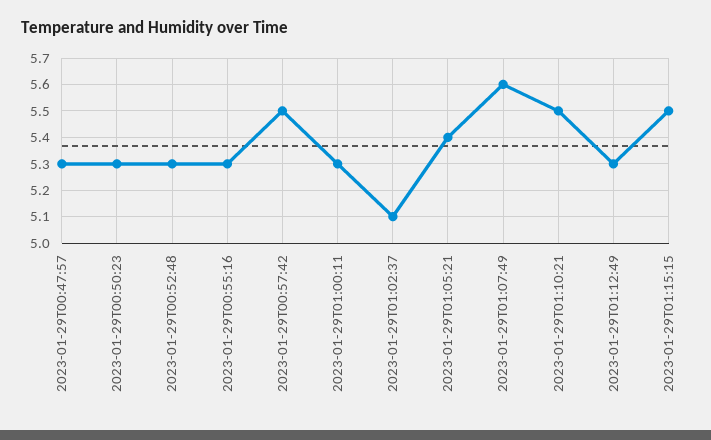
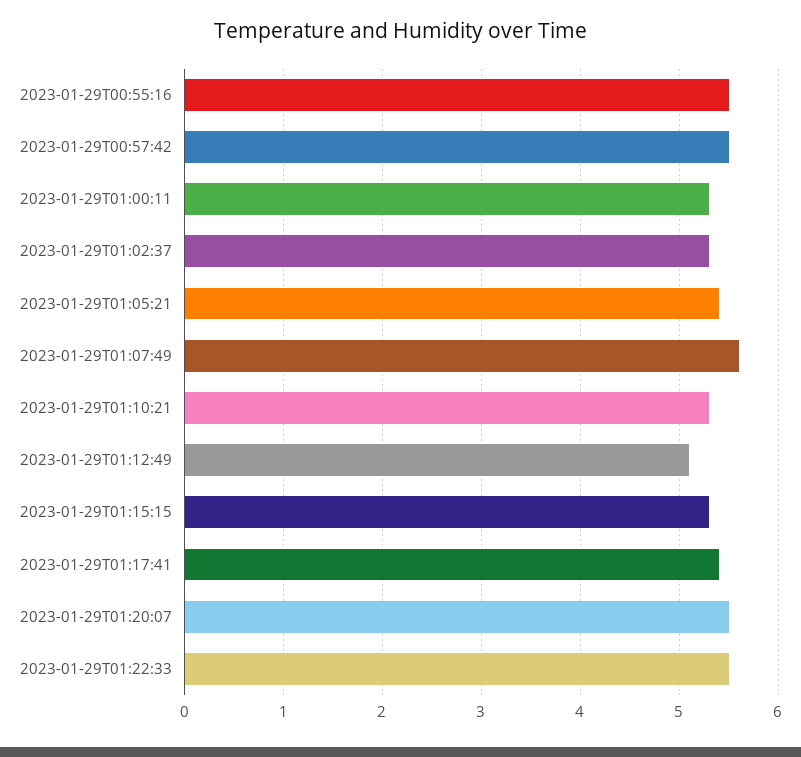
2023-01-29T00:47:57: 5.3 -> none
2023-01-29T00:50:23: 5.3 -> none
2023-01-29T00:52:48: 5.3 -> none
2023-01-29T00:55:16: 5.3 -> 5.5
2023-01-29T01:02:37: 5.1 -> 5.3
2023-01-29T01:10:21: 5.5 -> 5.3
2023-01-29T01:12:49: 5.3 -> 5.1
2023-01-29T01:15:15: 5.5 -> 5.3
2023-01-29T01:17:41: none -> 5.4
2023-01-29T01:20:07: none -> 5.5
2023-01-29T01:22:33: none -> 5.5

